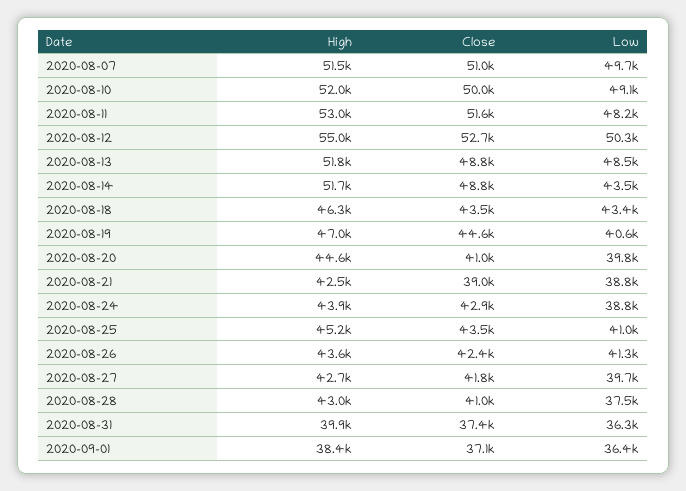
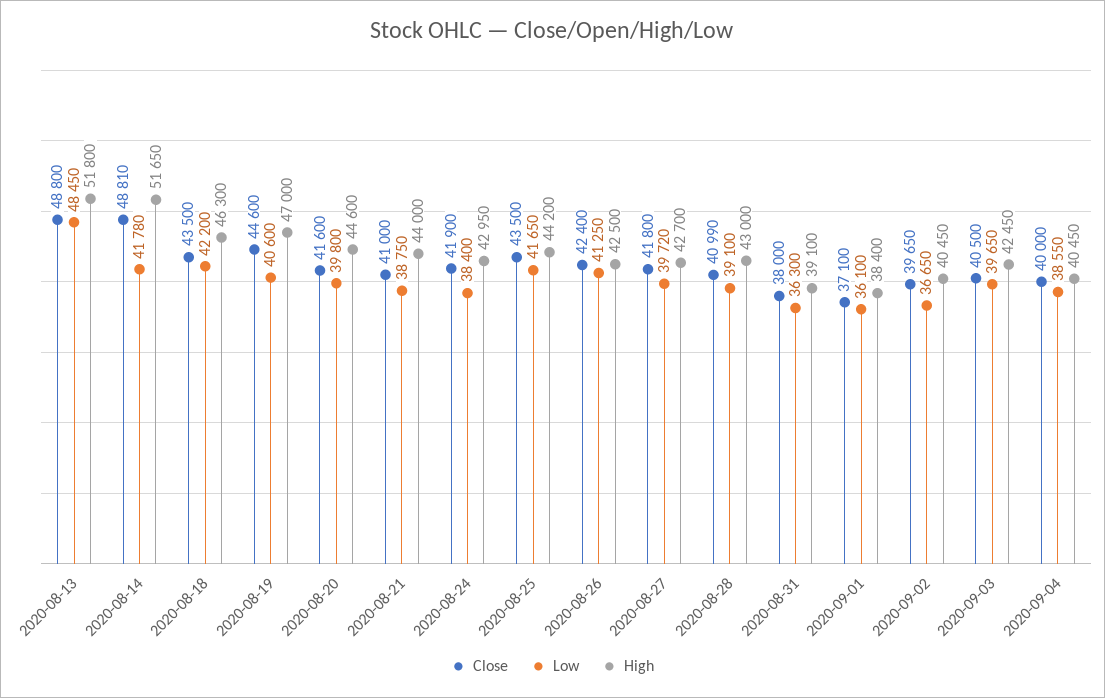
High, 2020-08-07: 51500 -> none
Close, 2020-08-07: 51000 -> none
Low, 2020-08-07: 49700 -> none
High, 2020-08-10: 52000 -> none
Close, 2020-08-10: 50000 -> none
Low, 2020-08-10: 49100 -> none
High, 2020-08-11: 53000 -> none
Close, 2020-08-11: 51600 -> none
Low, 2020-08-11: 48200 -> none
High, 2020-08-12: 55000 -> none
Close, 2020-08-12: 52700 -> none
Low, 2020-08-12: 50300 -> none
Low, 2020-08-14: 43500 -> 41780
Low, 2020-08-18: 43400 -> 42200
Close, 2020-08-20: 41000 -> 41600
High, 2020-08-21: 42500 -> 44000
Close, 2020-08-21: 39000 -> 41000
High, 2020-08-24: 43900 -> 42950
Close, 2020-08-24: 42900 -> 41900
Low, 2020-08-24: 38800 -> 38400
High, 2020-08-25: 45200 -> 44200
Low, 2020-08-25: 41000 -> 41650
High, 2020-08-26: 43600 -> 42500
Low, 2020-08-28: 37500 -> 39100
High, 2020-08-31: 39900 -> 39100
Close, 2020-08-31: 37400 -> 38000
Low, 2020-09-01: 36400 -> 36100
Close, 2020-09-02: none -> 39650
Low, 2020-09-02: none -> 36650
High, 2020-09-02: none -> 40450
Close, 2020-09-03: none -> 40500
Low, 2020-09-03: none -> 39650
High, 2020-09-03: none -> 42450
Close, 2020-09-04: none -> 40000
Low, 2020-09-04: none -> 38550
High, 2020-09-04: none -> 40450

